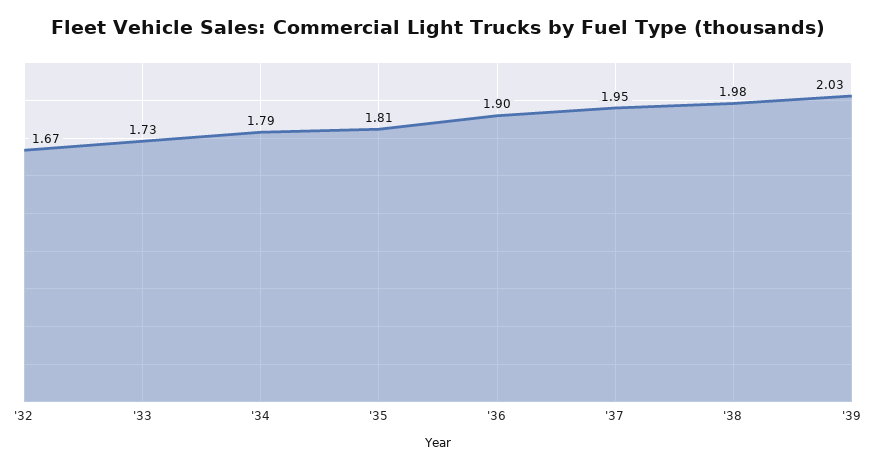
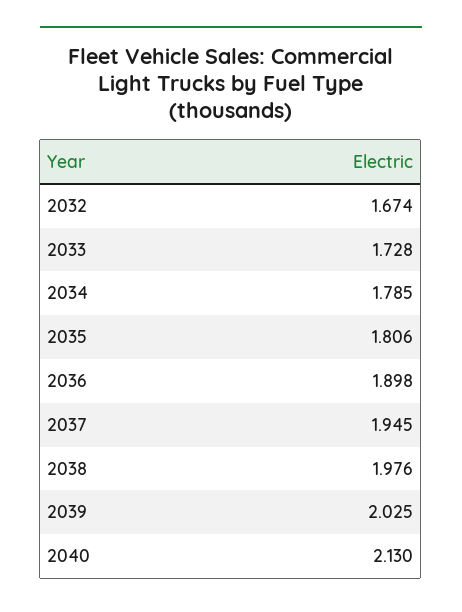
2040: none -> 2.13

